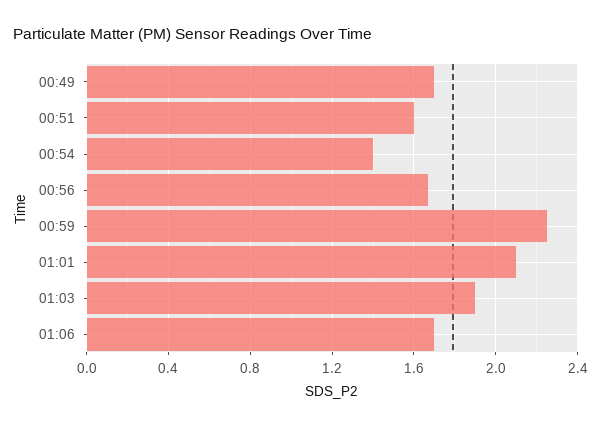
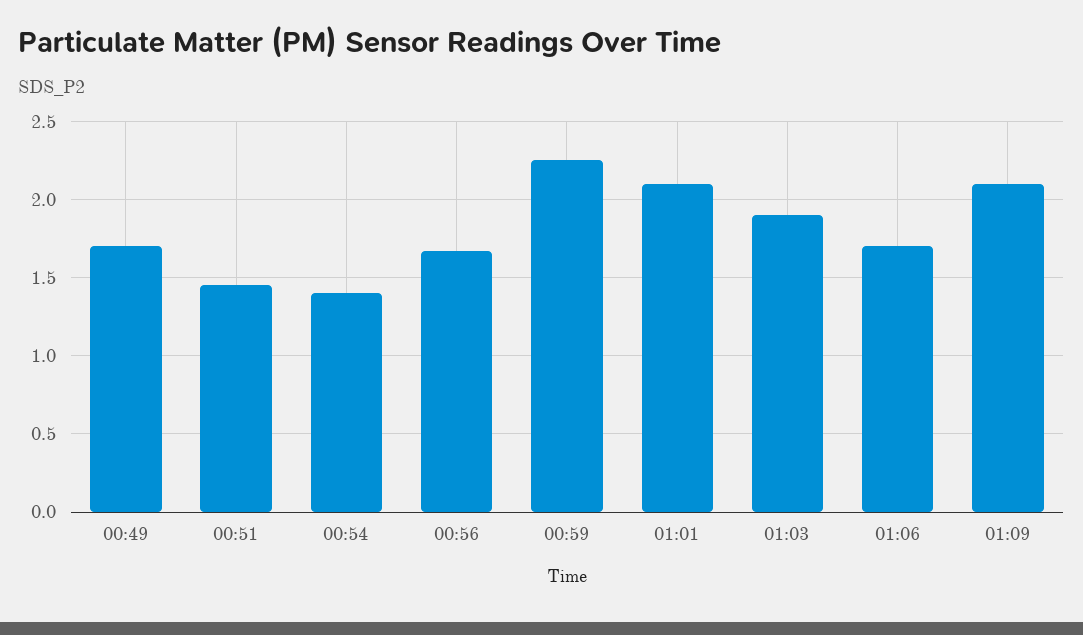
00:51: 1.6 -> 1.45
01:09: none -> 2.1

